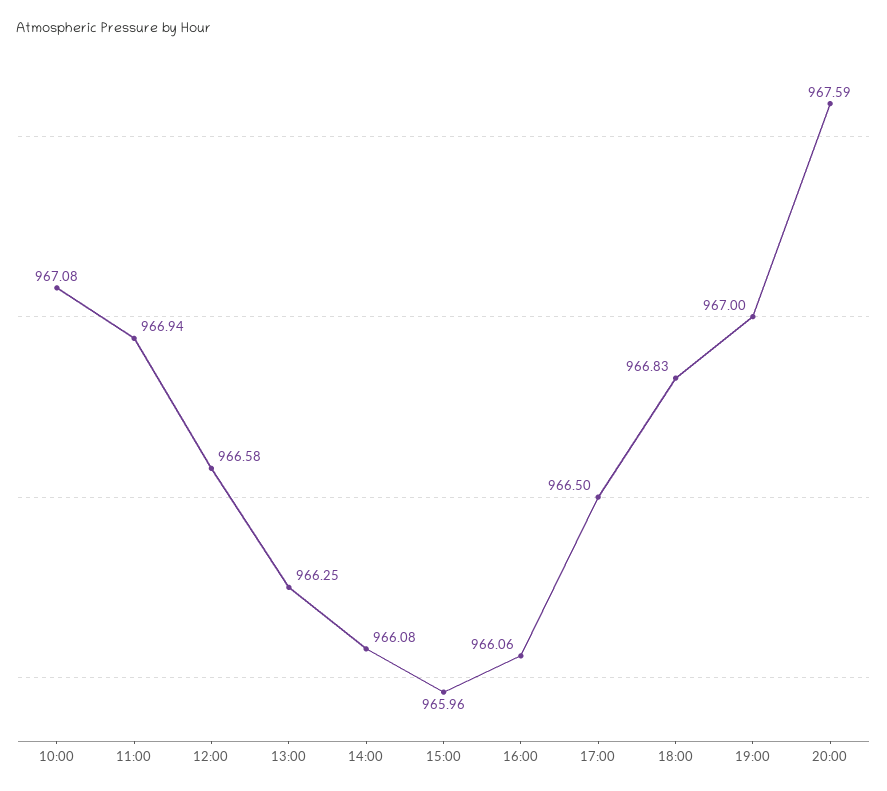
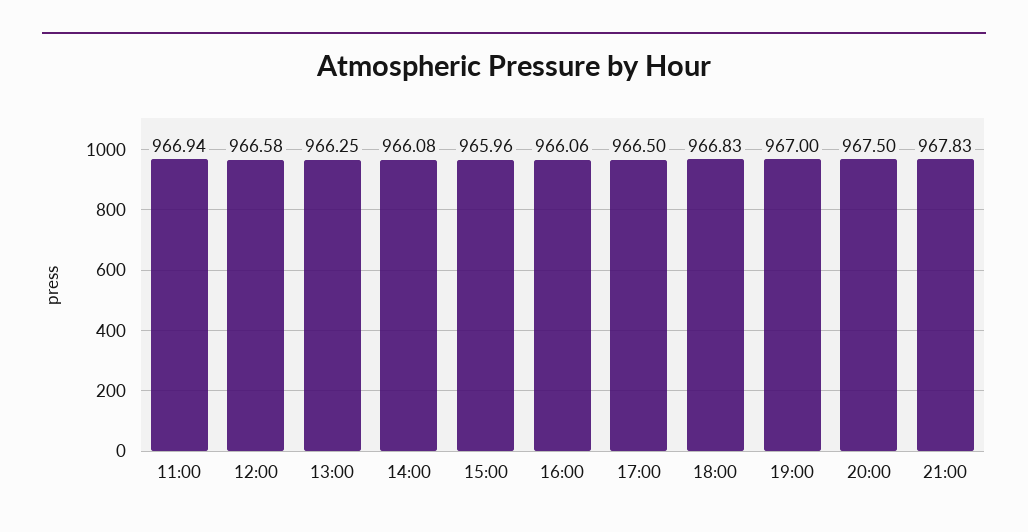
10:00: 967.08 -> none
20:00: 967.59 -> 967.5
21:00: none -> 967.83

